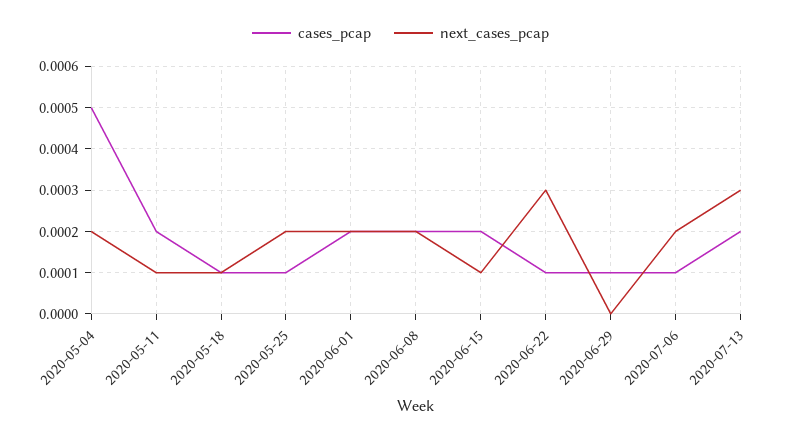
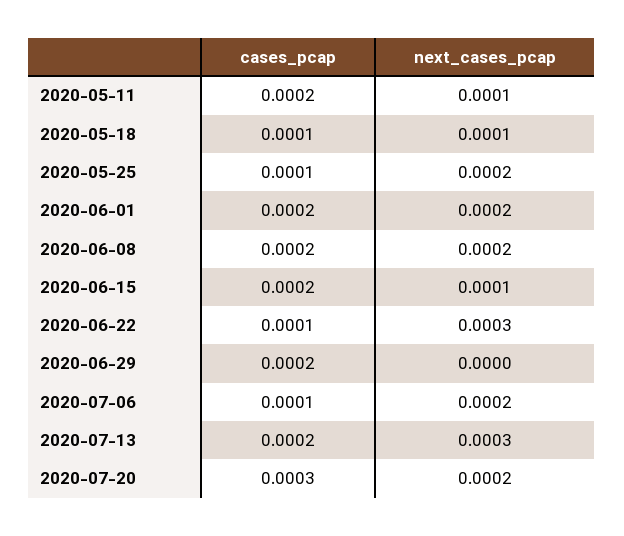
cases_pcap, 2020-05-04: 0.0005 -> none
next_cases_pcap, 2020-05-04: 0.0002 -> none
cases_pcap, 2020-06-29: 0.0001 -> 0.0002
cases_pcap, 2020-07-20: none -> 0.0003
next_cases_pcap, 2020-07-20: none -> 0.0002

